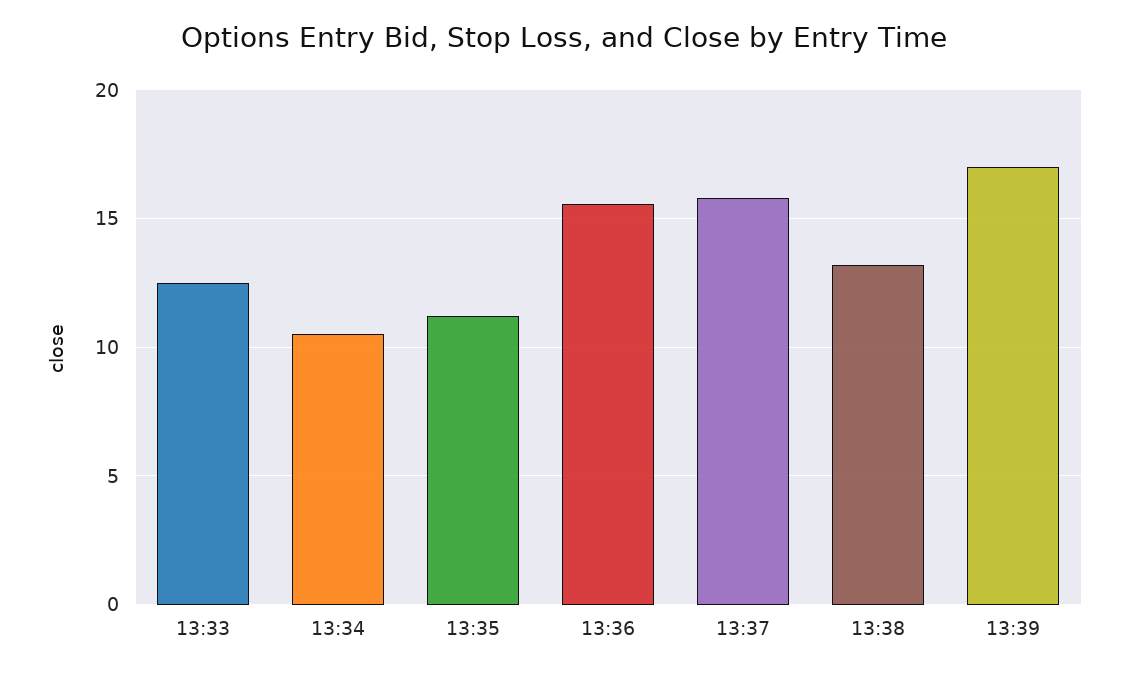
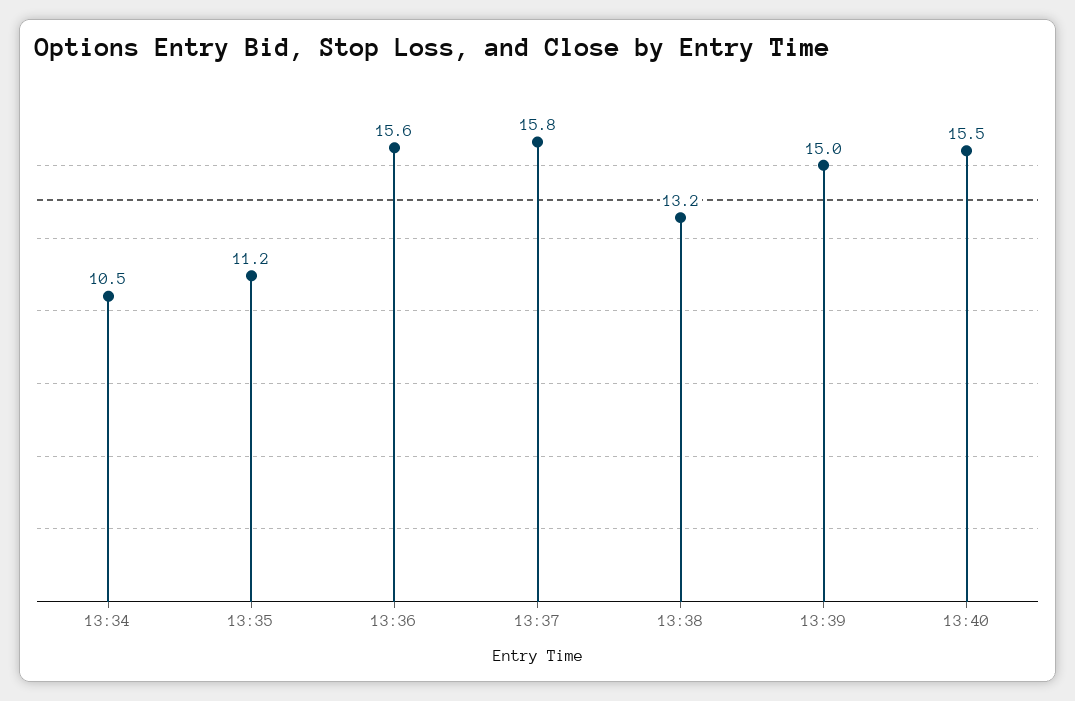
13:33: 12.5 -> none
13:39: 17 -> 15
13:40: none -> 15.5

